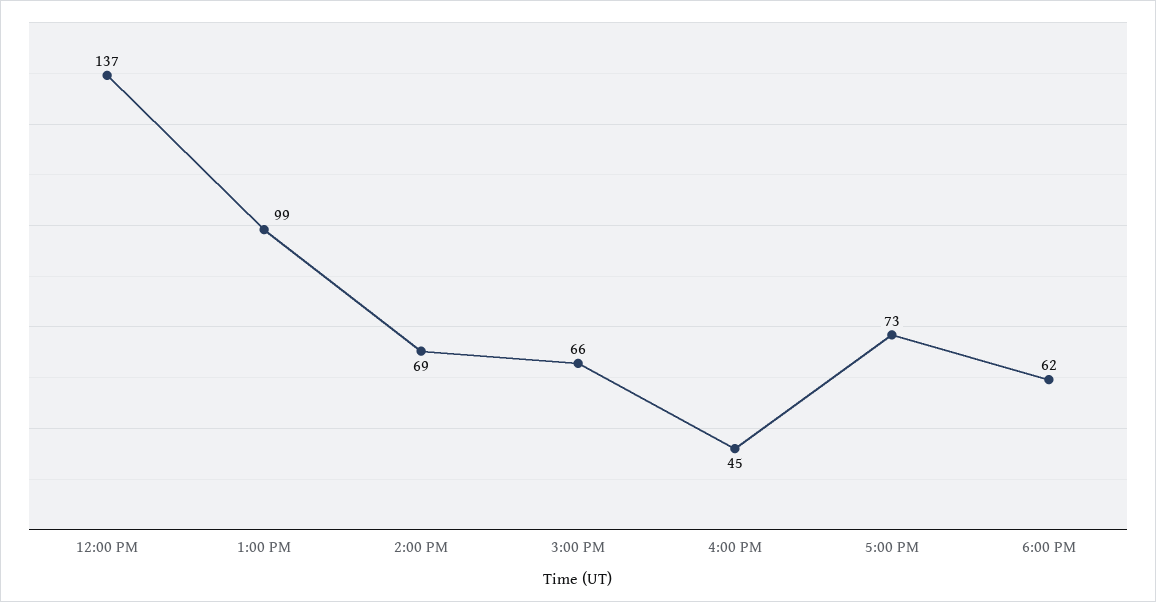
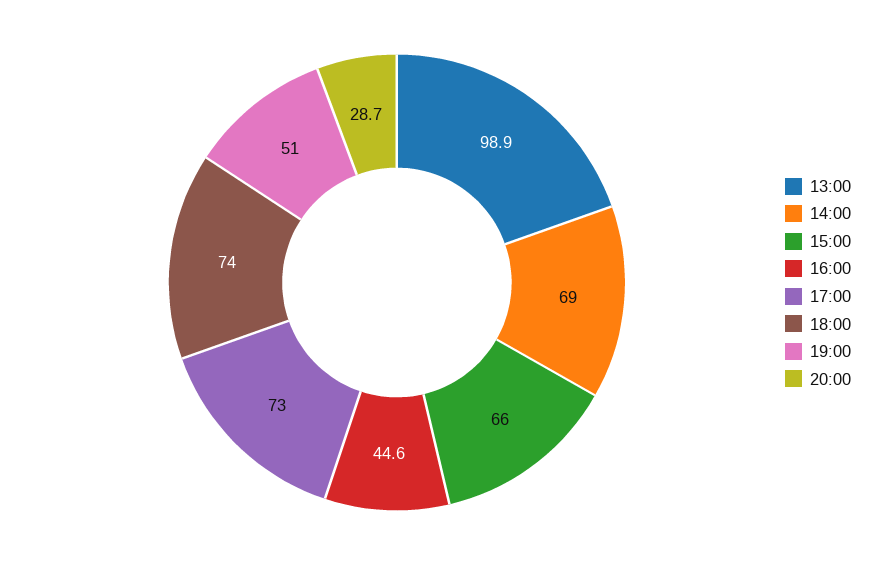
12:00 PM: 137 -> none
6:00 PM: 62 -> 74
19:00: none -> 51
20:00: none -> 28.7

